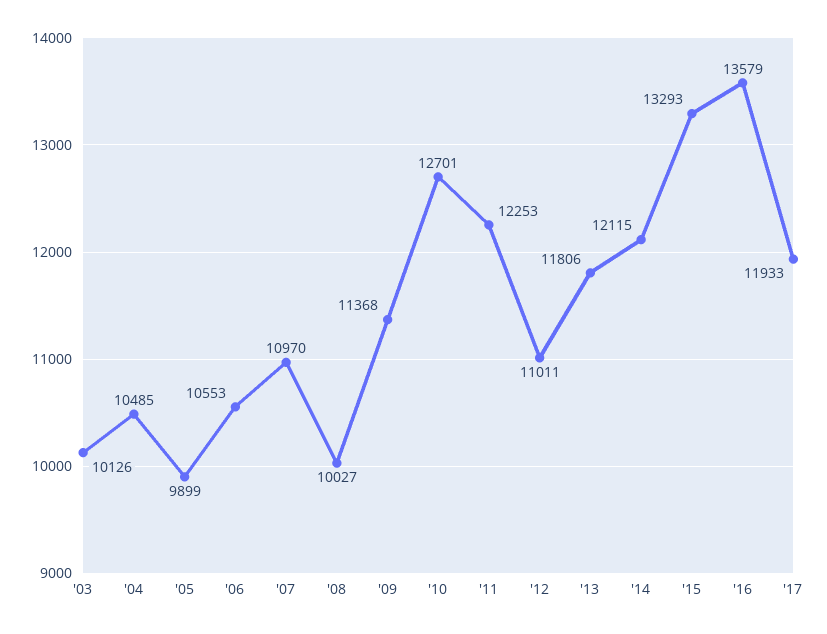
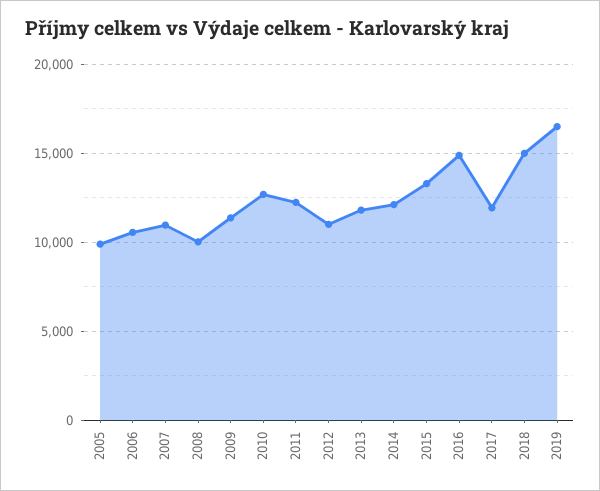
'03: 10126 -> none
'04: 10485 -> none
'16: 13579 -> 15000
2018: none -> 15000
2019: none -> 16500

